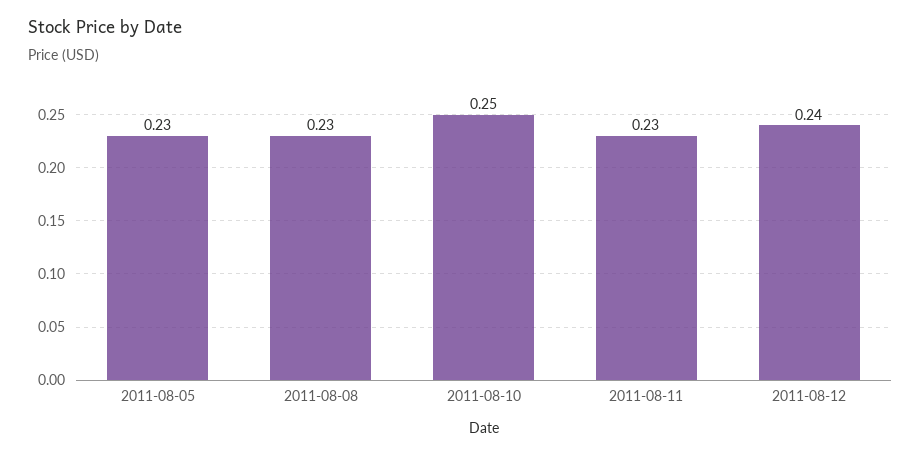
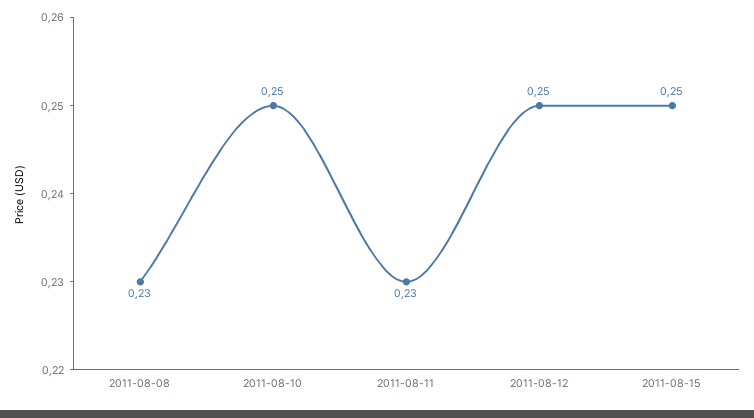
2011-08-05: 0.23 -> none
2011-08-12: 0.24 -> 0.25
2011-08-15: none -> 0.25

